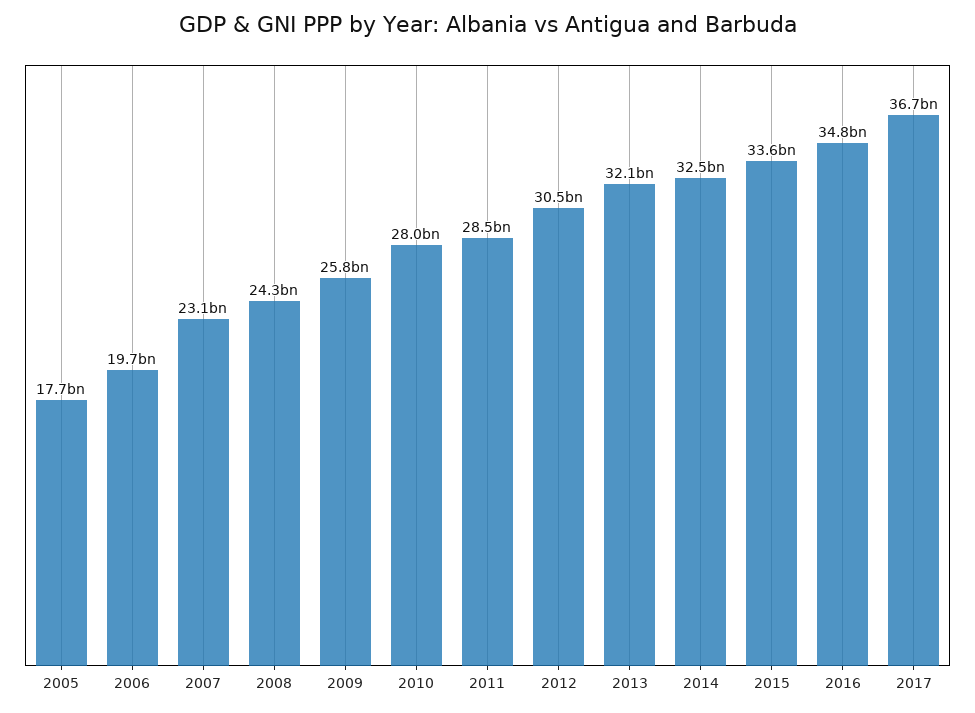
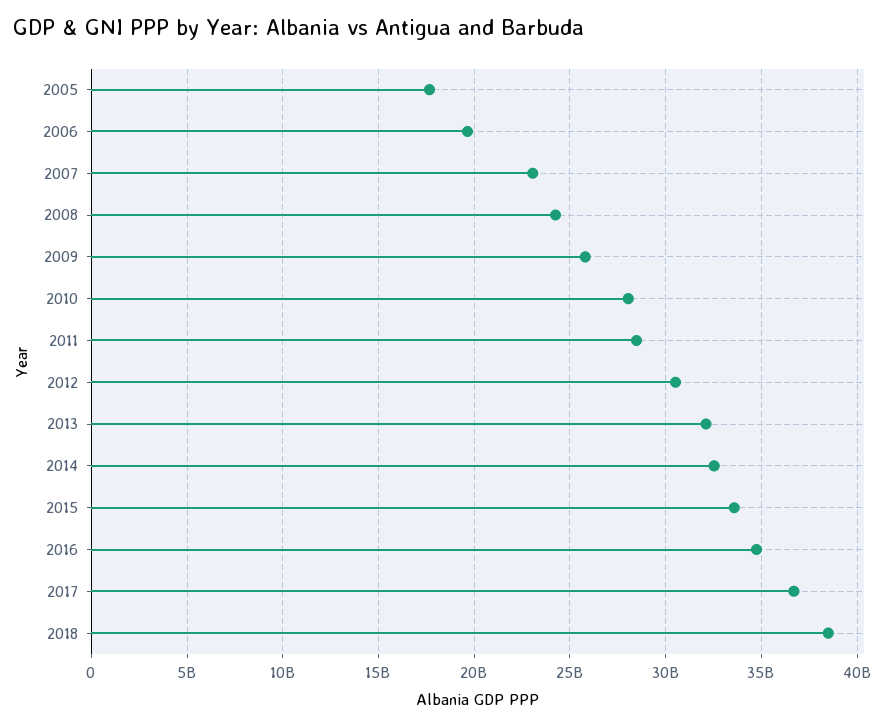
2018: none -> 38500000000

